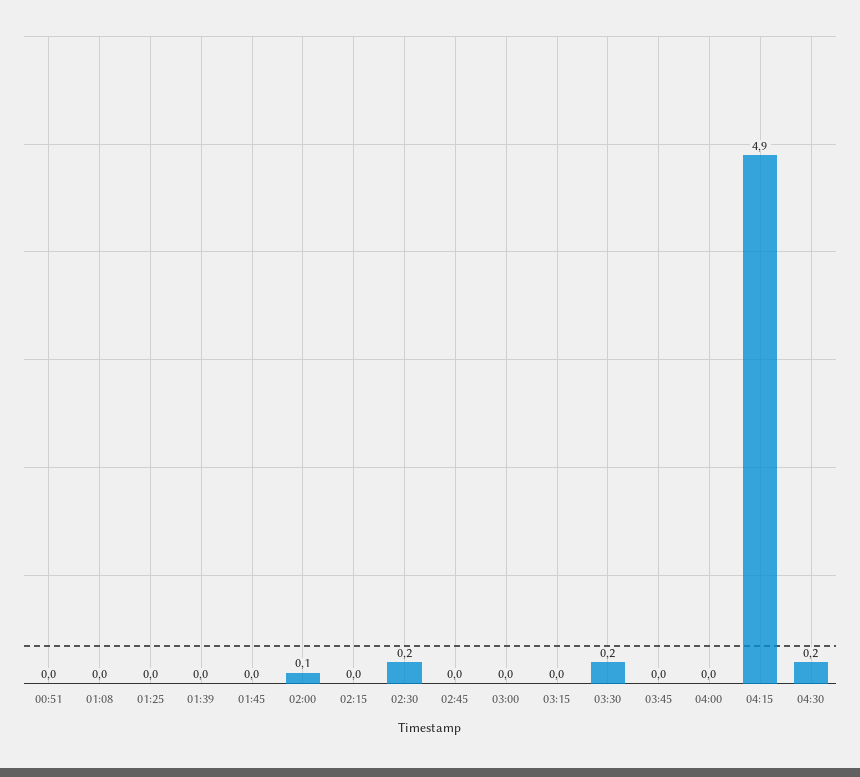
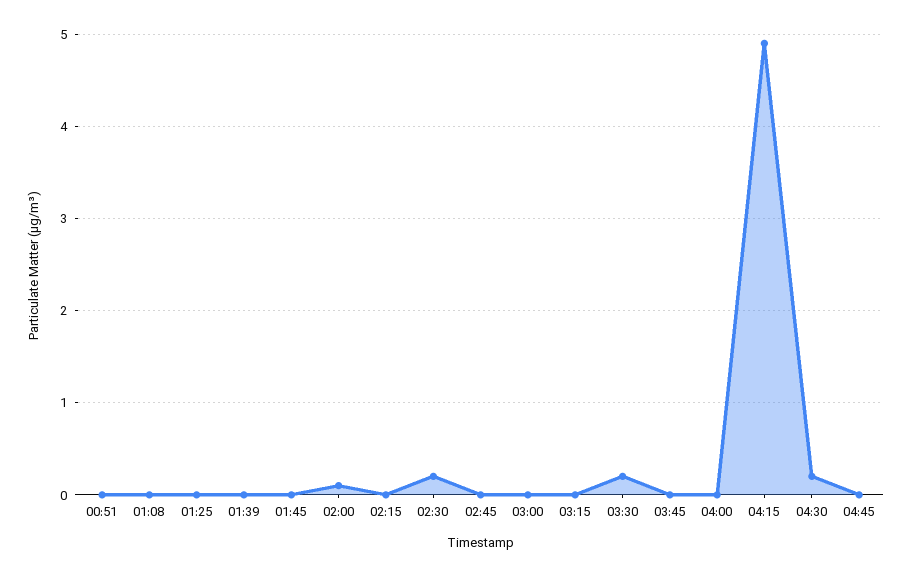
04:45: none -> 0

